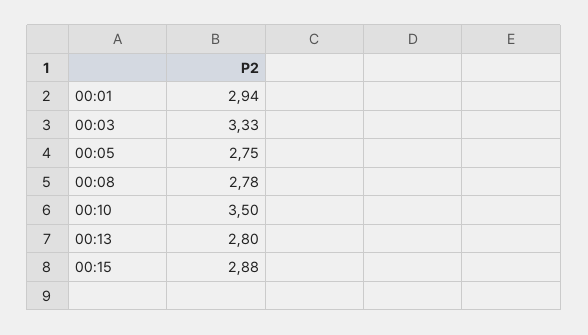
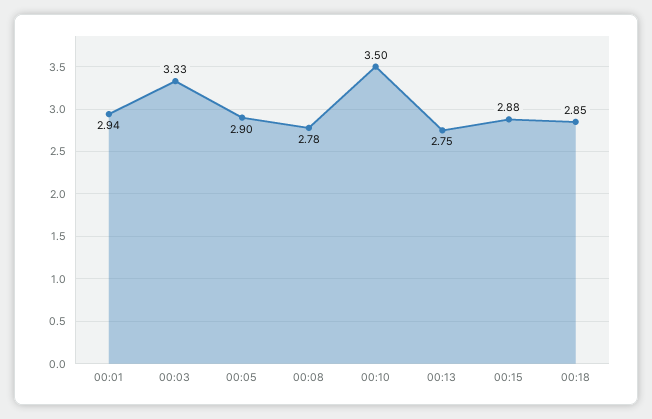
00:05: 2.75 -> 2.9
00:13: 2.8 -> 2.75
00:18: none -> 2.85

